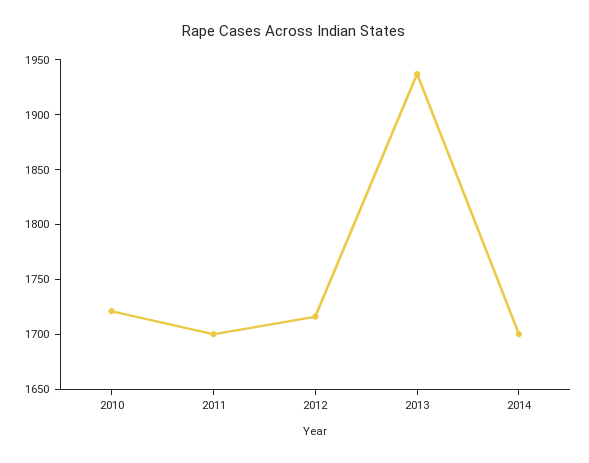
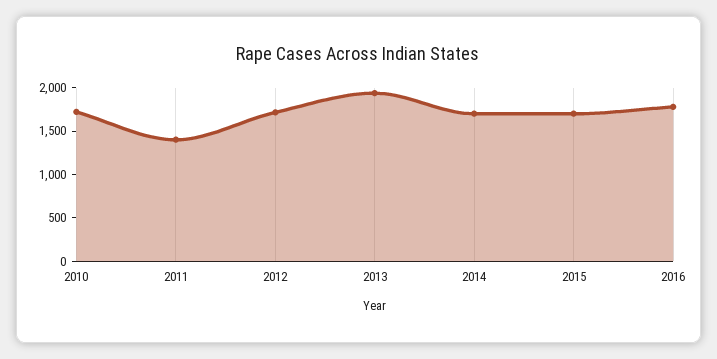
2011: 1700 -> 1400
2015: none -> 1700
2016: none -> 1800

